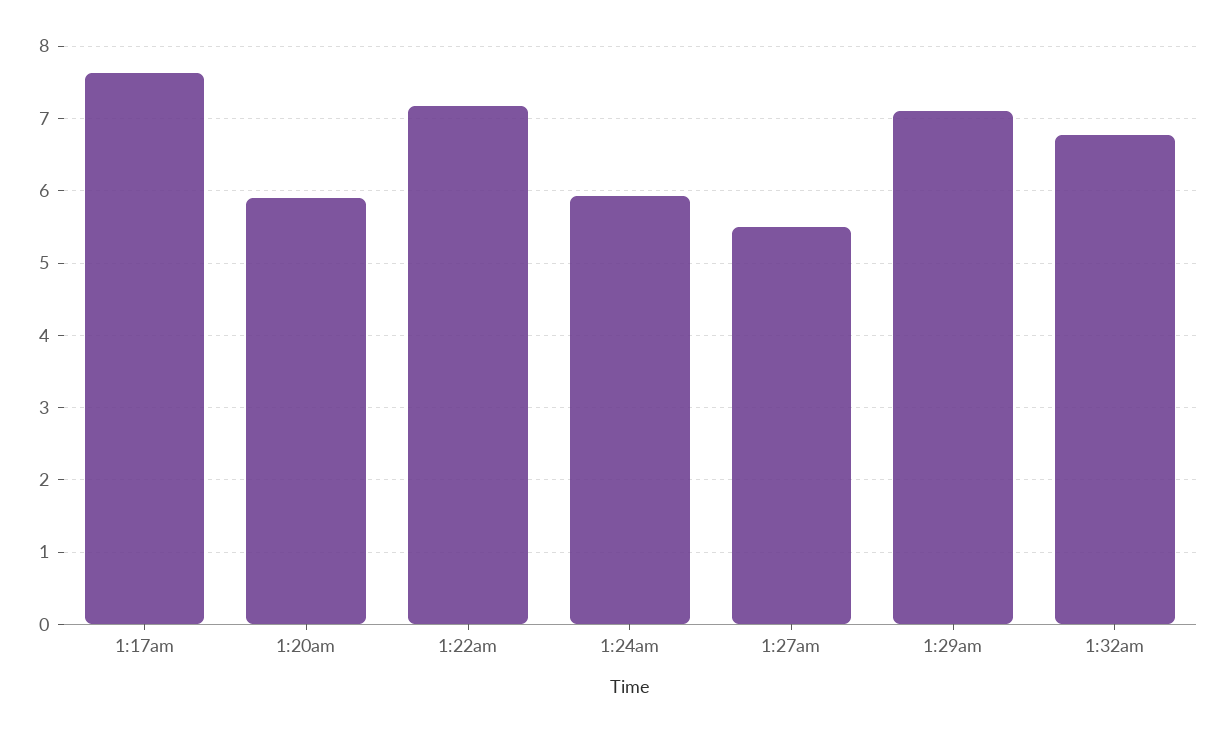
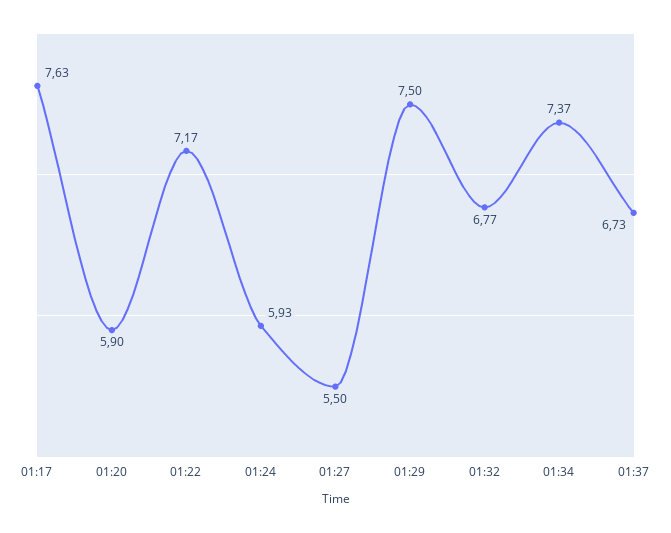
1:29am: 7.1 -> 7.5
01:34: none -> 7.37
01:37: none -> 6.73

